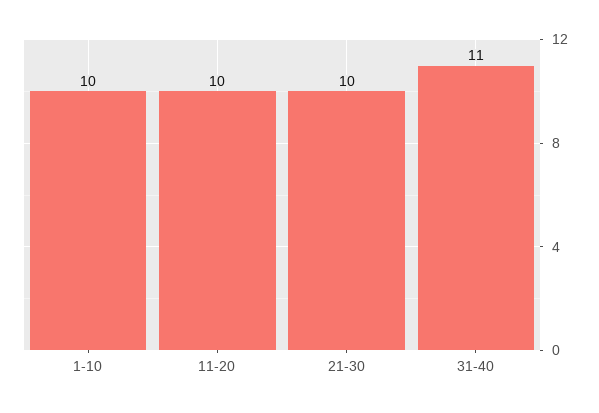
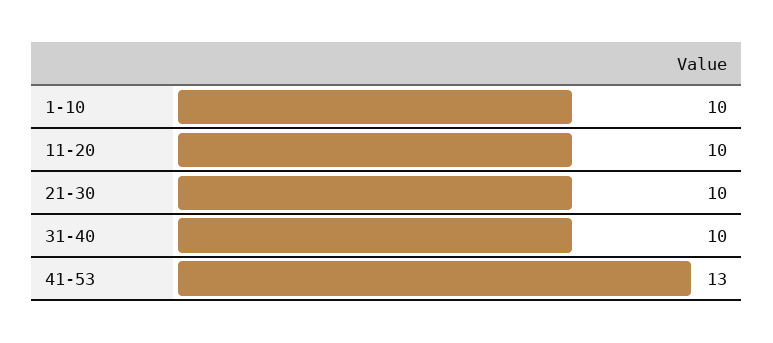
31-40: 11 -> 10
41-53: none -> 13

